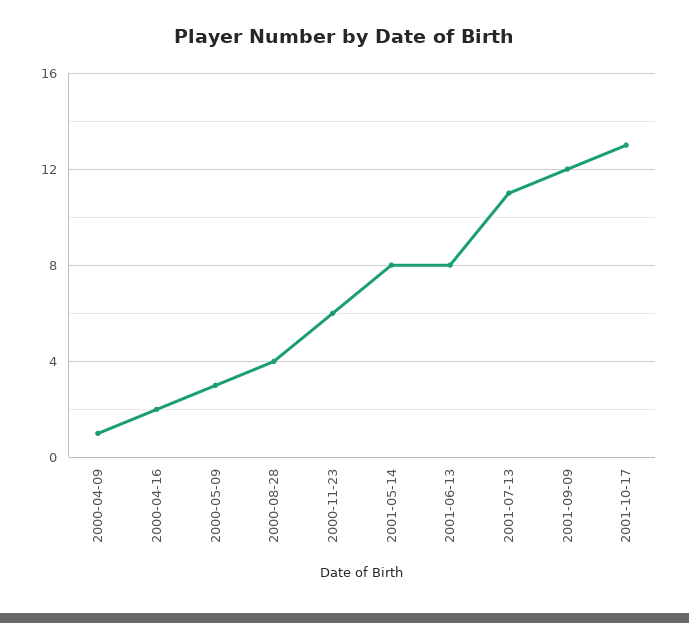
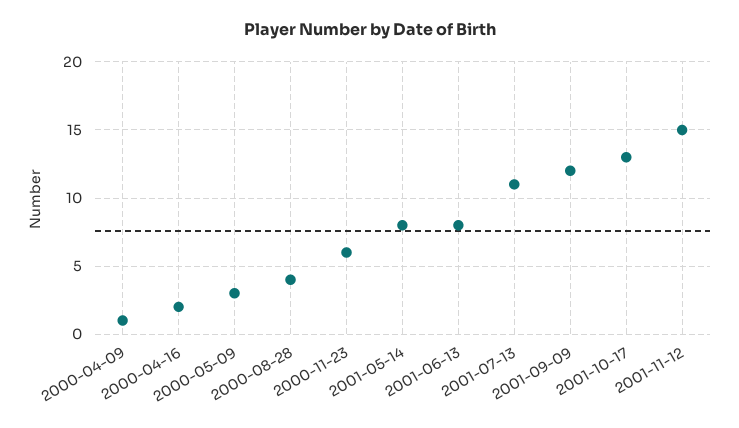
2001-11-12: none -> 15

